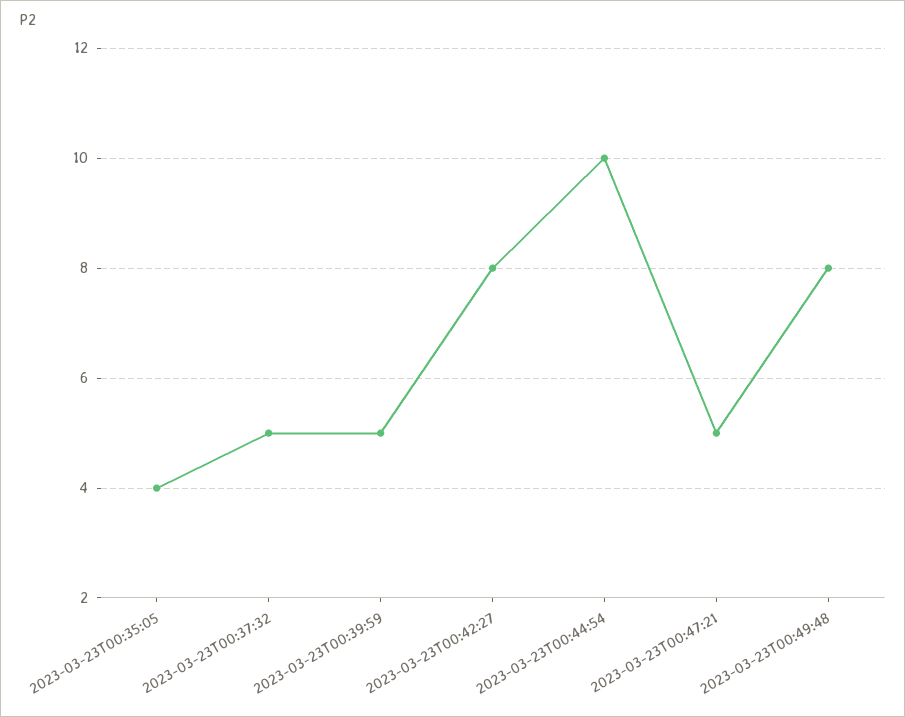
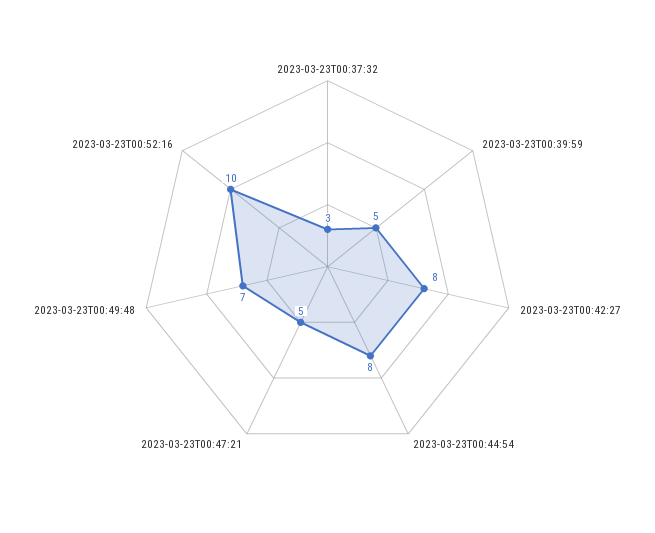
2023-03-23T00:35:05: 4 -> none
2023-03-23T00:37:32: 5 -> 3
2023-03-23T00:44:54: 10 -> 8
2023-03-23T00:49:48: 8 -> 7
2023-03-23T00:52:16: none -> 10

